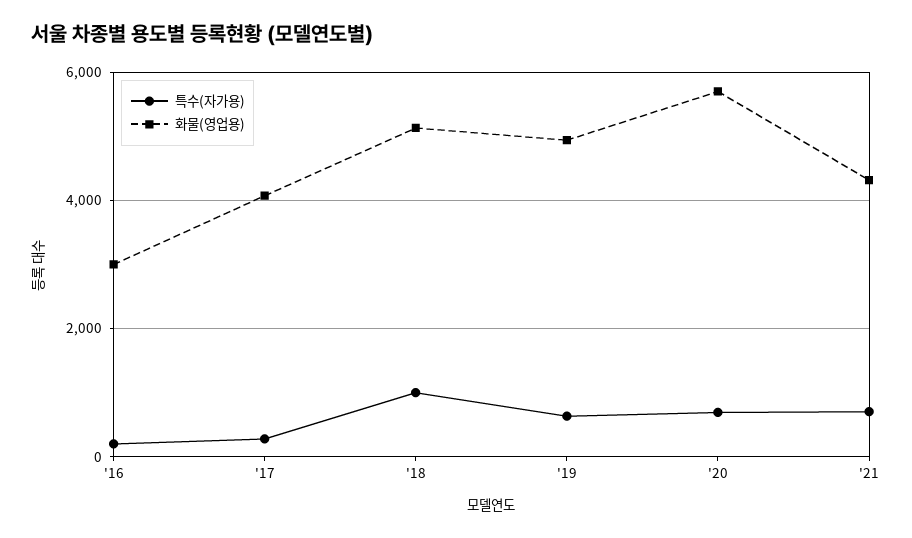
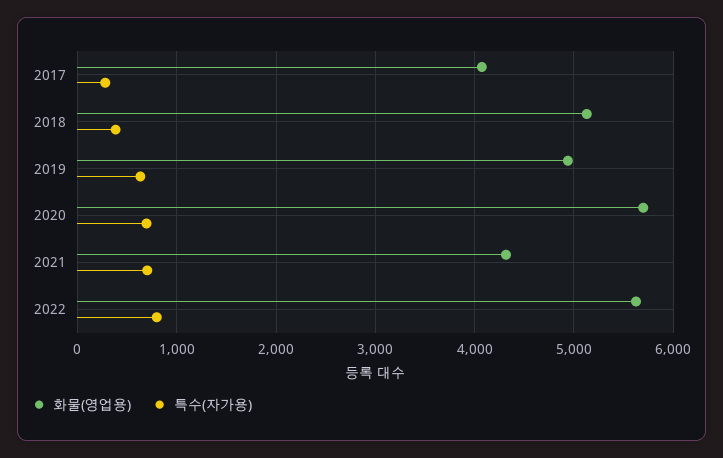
특수(자가용), '16: 200 -> none
화물(영업용), '16: 3000 -> none
특수(자가용), '18: 1000 -> 400
화물(영업용), 2022: none -> 5600
특수(자가용), 2022: none -> 800

